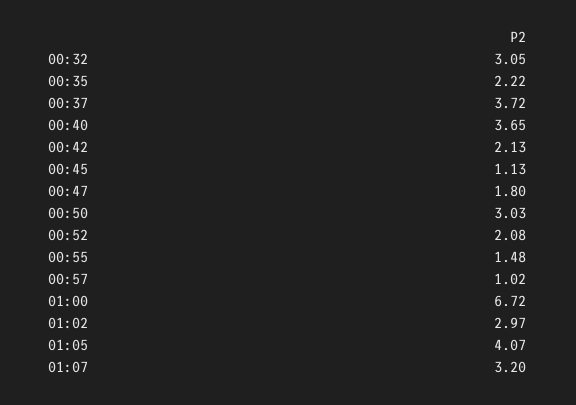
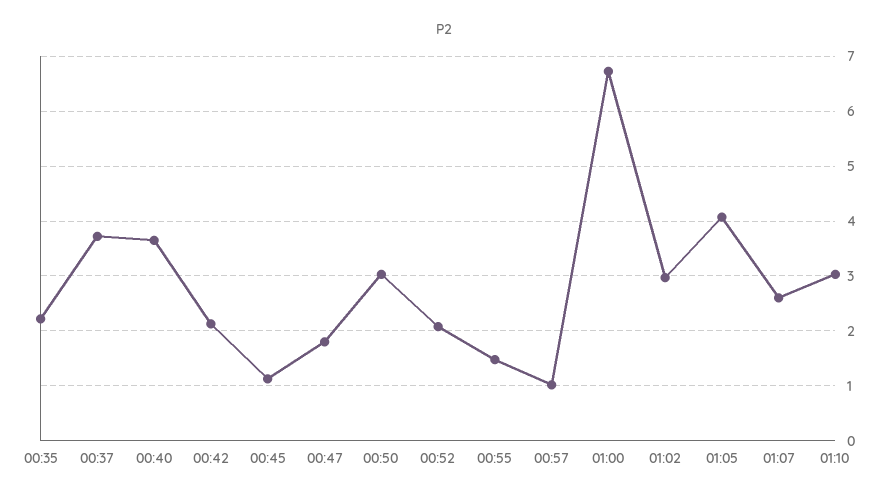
00:32: 3.05 -> none
01:07: 3.2 -> 2.6
01:10: none -> 3

